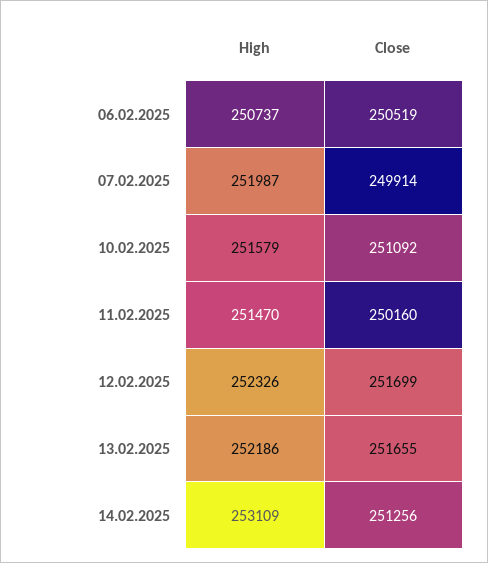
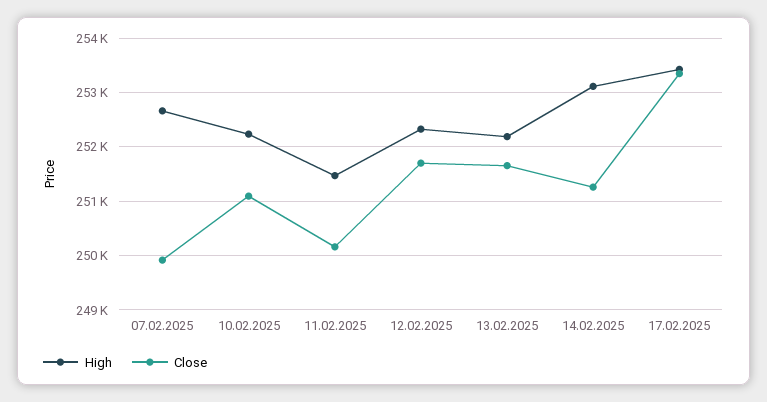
High, 06.02.2025: 250737 -> none
Close, 06.02.2025: 250519 -> none
High, 07.02.2025: 251987 -> 252600
High, 10.02.2025: 251579 -> 252200
High, 17.02.2025: none -> 253400
Close, 17.02.2025: none -> 253400

